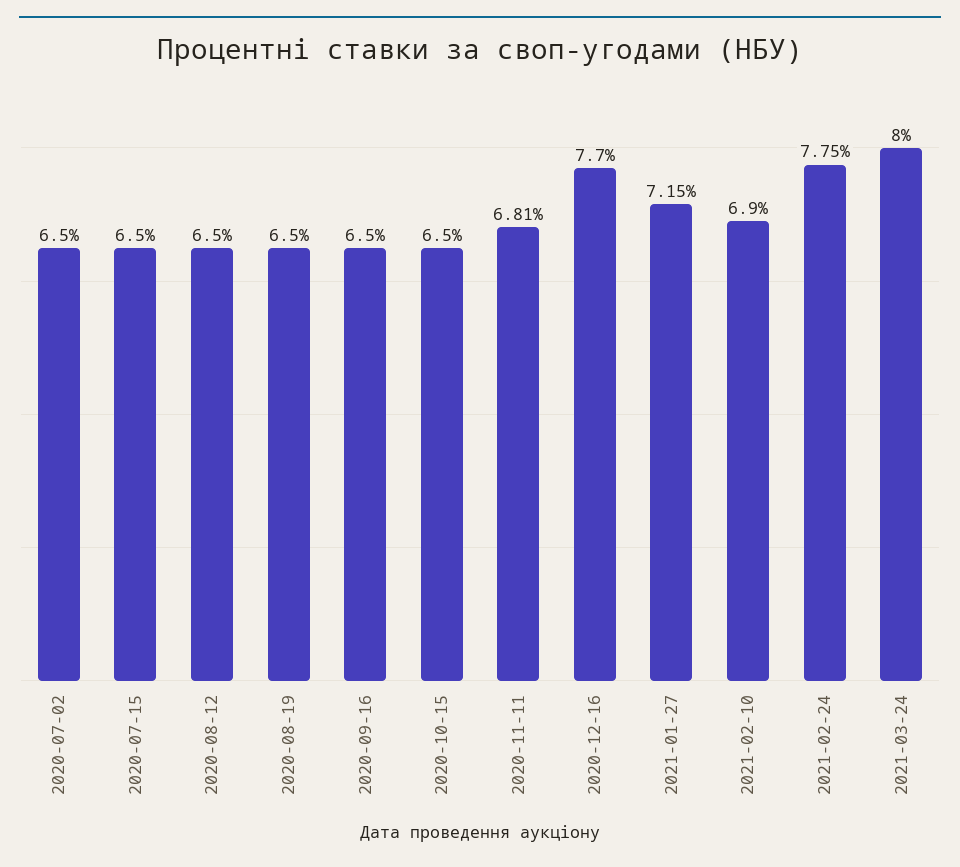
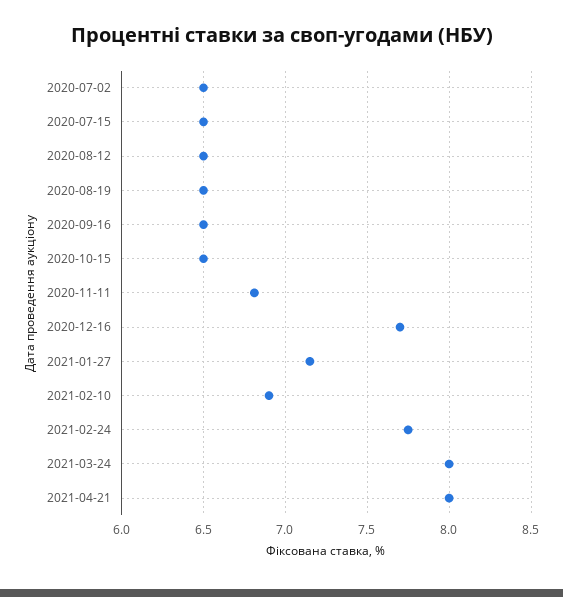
2021-04-21: none -> 8

